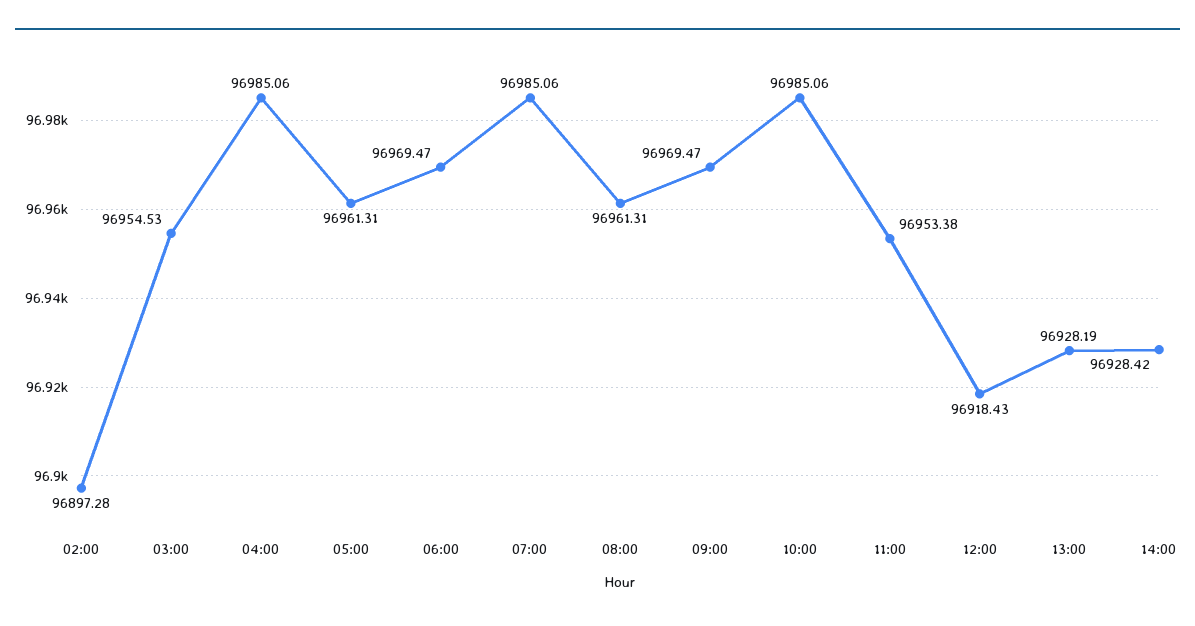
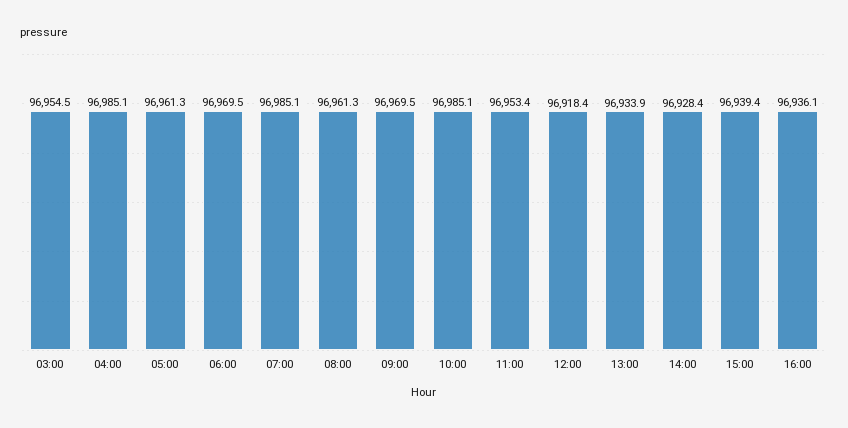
02:00: 96897.28 -> none
13:00: 96928.19 -> 96933.9
15:00: none -> 96939.4
16:00: none -> 96936.1

